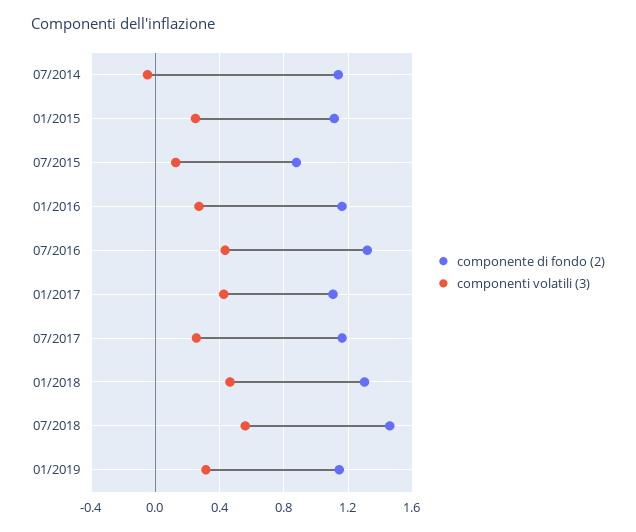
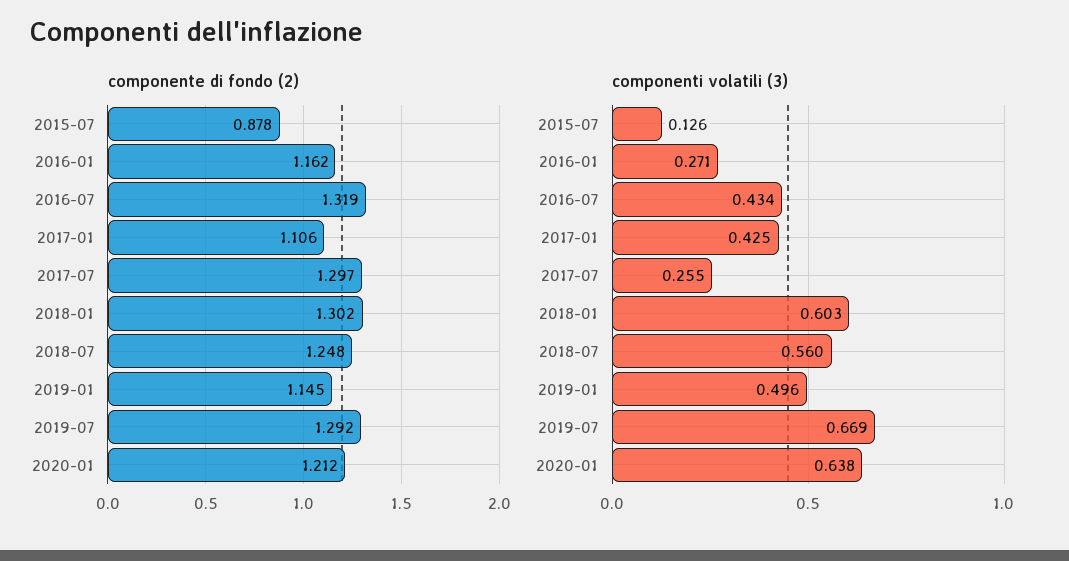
componente di fondo (2), 07/2014: 1.15 -> none
componenti volatili (3), 07/2014: -0.05 -> none
componente di fondo (2), 01/2015: 1.1 -> none
componenti volatili (3), 01/2015: 0.25 -> none
componente di fondo (2), 07/2017: 1.15 -> 1.297
componenti volatili (3), 01/2018: 0.45 -> 0.603
componente di fondo (2), 07/2018: 1.45 -> 1.248
componenti volatili (3), 01/2019: 0.3 -> 0.496
componente di fondo (2), 2019-07: none -> 1.292
componente di fondo (2), 2020-01: none -> 1.212
componenti volatili (3), 2019-07: none -> 0.669
componenti volatili (3), 2020-01: none -> 0.638

